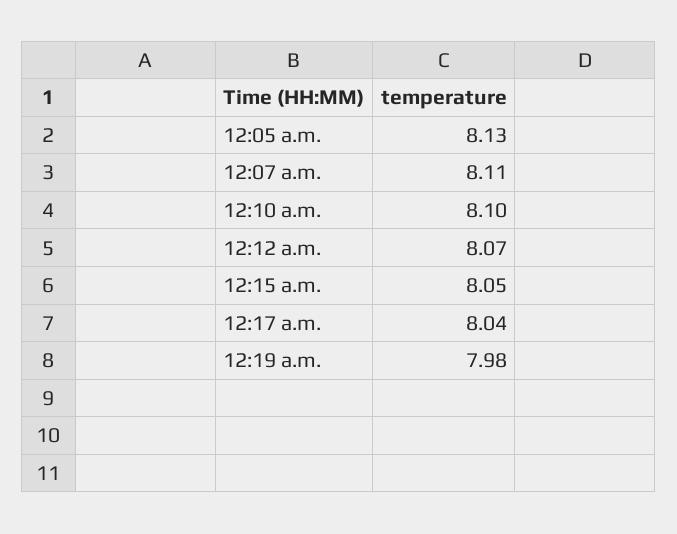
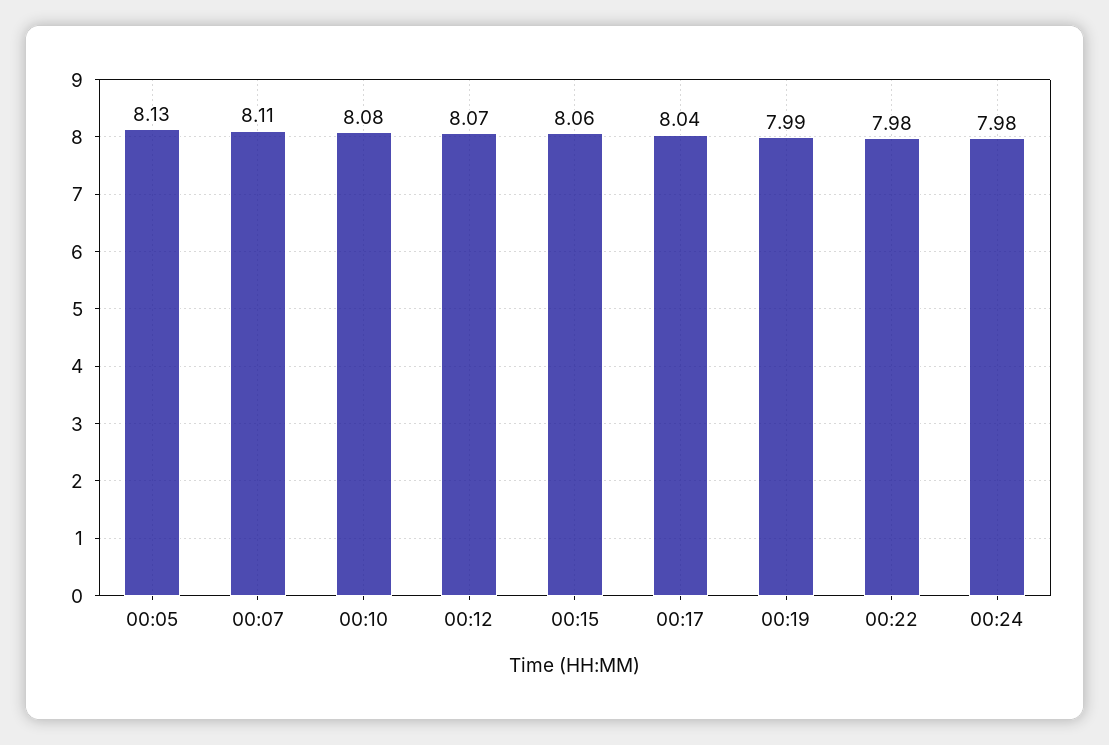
12:10 a.m.: 8.1 -> 8.08
12:15 a.m.: 8.05 -> 8.06
12:19 a.m.: 7.98 -> 7.99
00:22: none -> 7.98
00:24: none -> 7.98

